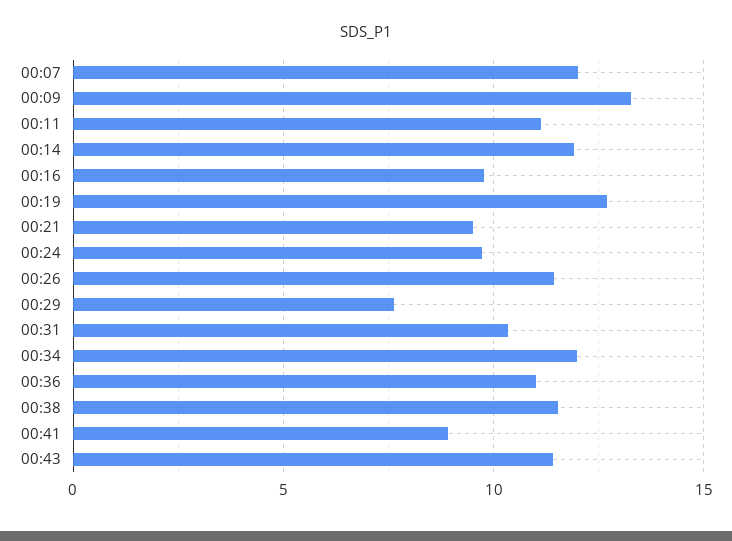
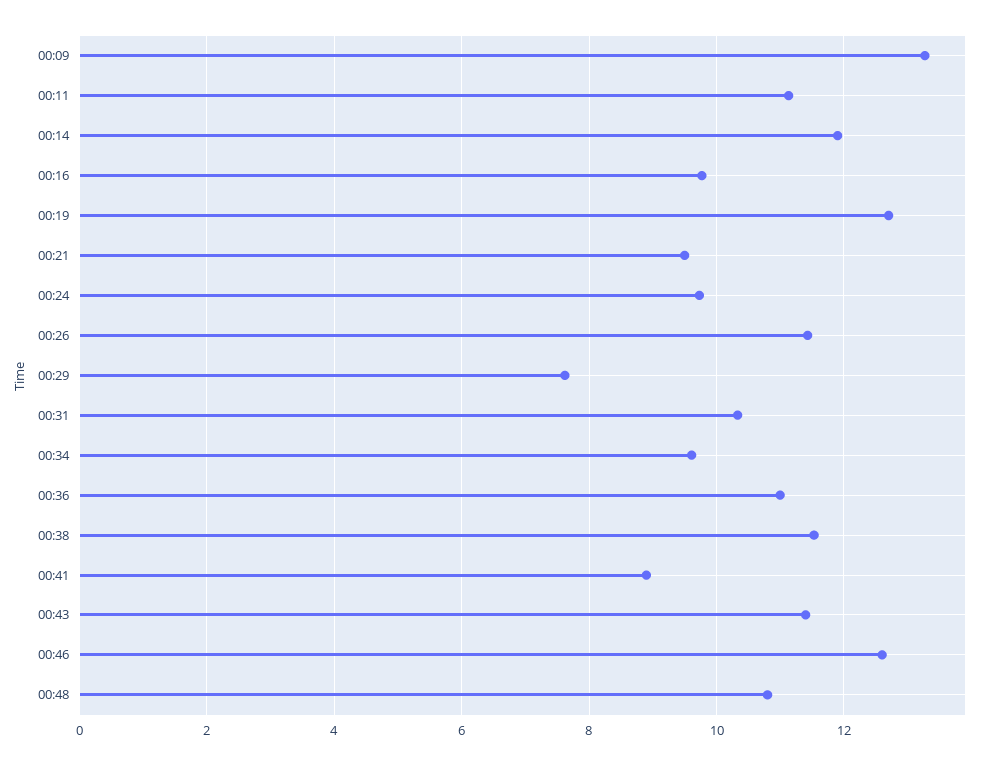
00:07: 12 -> none
00:34: 12 -> 9.6
00:46: none -> 12.6
00:48: none -> 10.8

